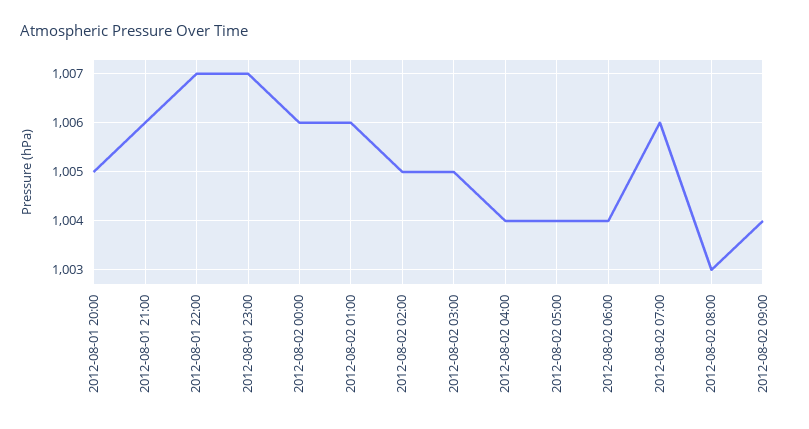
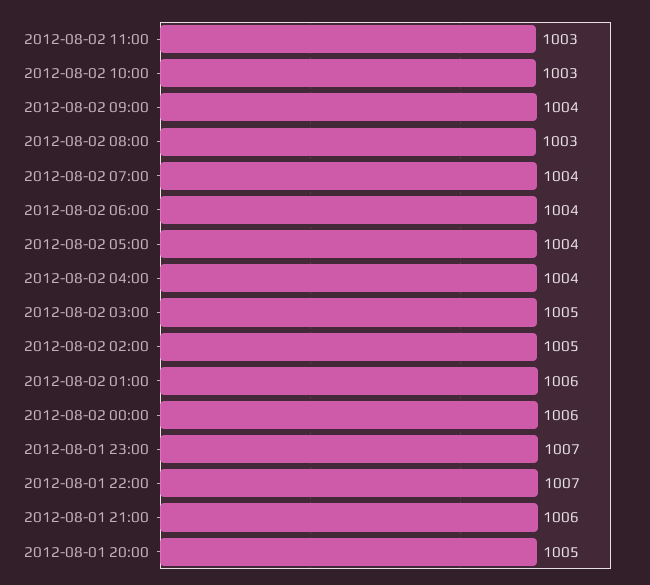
2012-08-02 07:00: 1006 -> 1004
2012-08-02 11:00: none -> 1003
2012-08-02 10:00: none -> 1003

